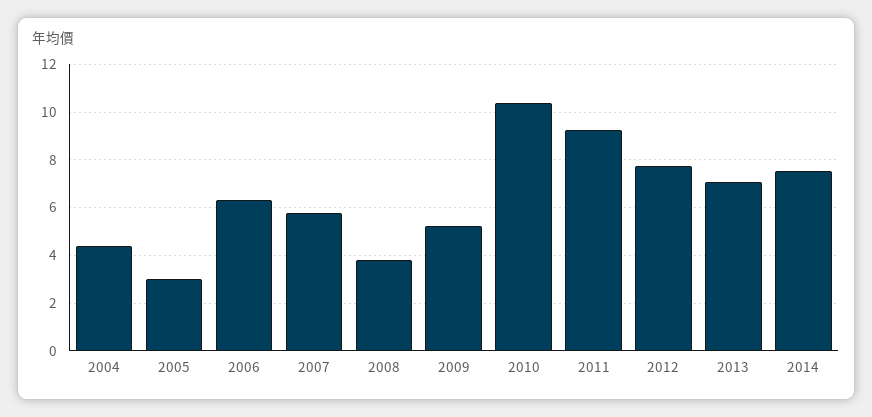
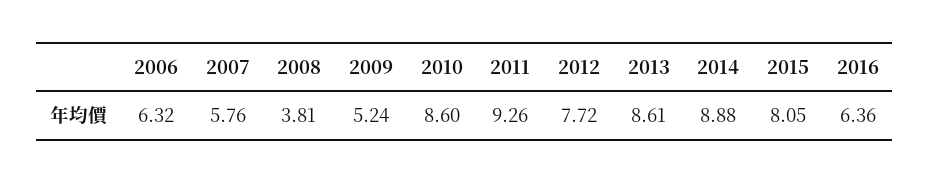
2004: 4.5 -> none
2005: 3 -> none
2010: 10.5 -> 8.6
2013: 7 -> 8.61
2014: 7.5 -> 8.88
2015: none -> 8.05
2016: none -> 6.36

